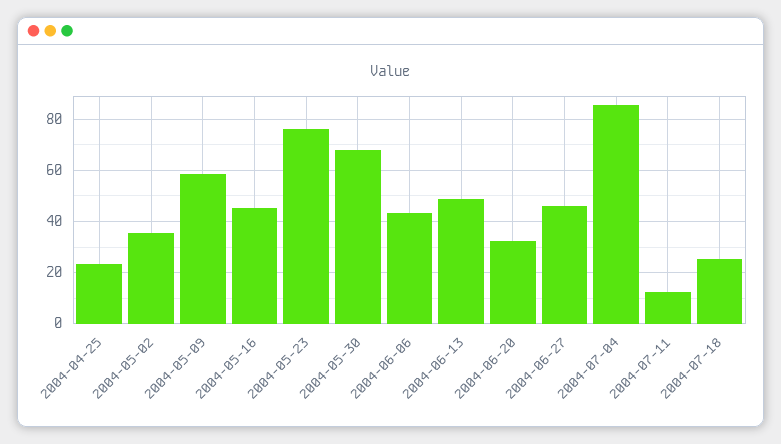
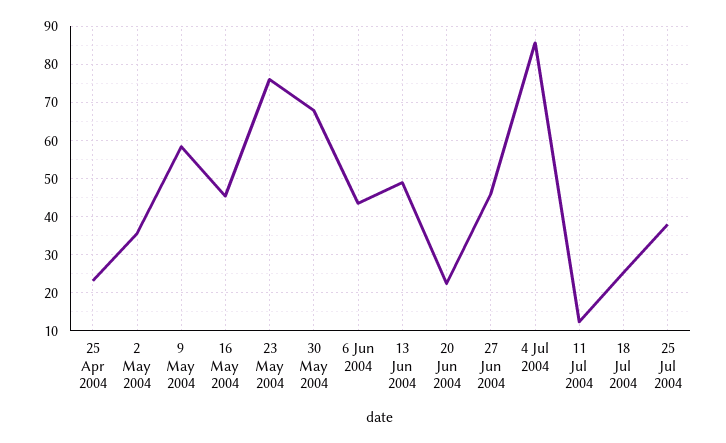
2004-06-20: 32.5 -> 22
25 Jul 2004: none -> 38

